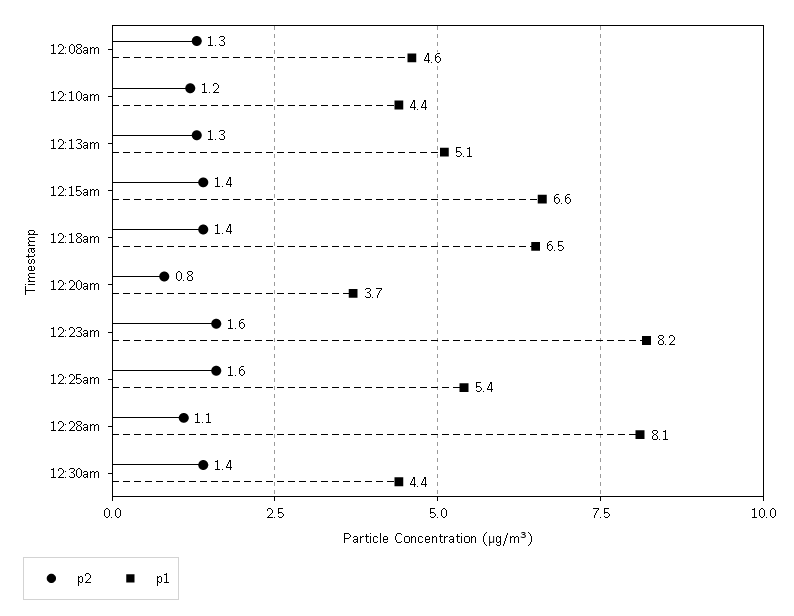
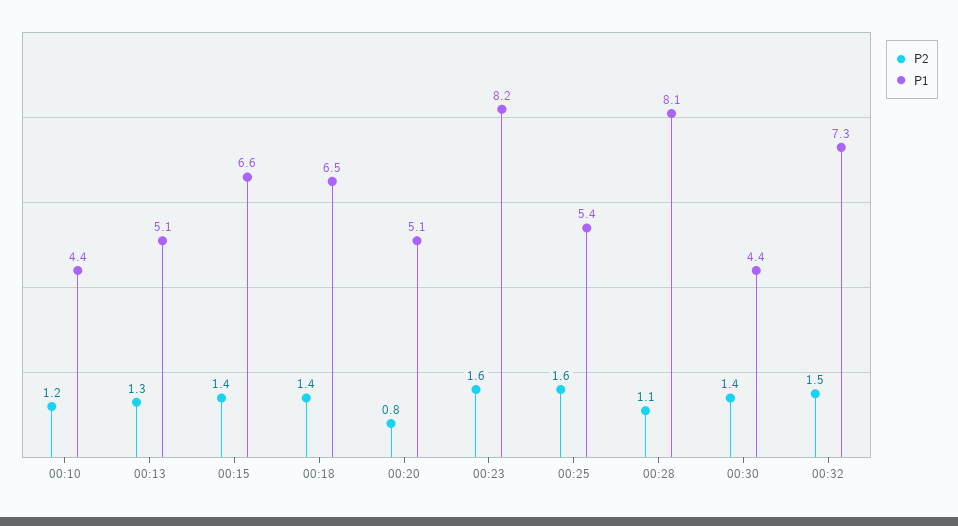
p2, 12:08am: 1.3 -> none
p1, 12:08am: 4.6 -> none
p1, 12:20am: 3.7 -> 5.1
p2, 00:32: none -> 1.5
p1, 00:32: none -> 7.3

